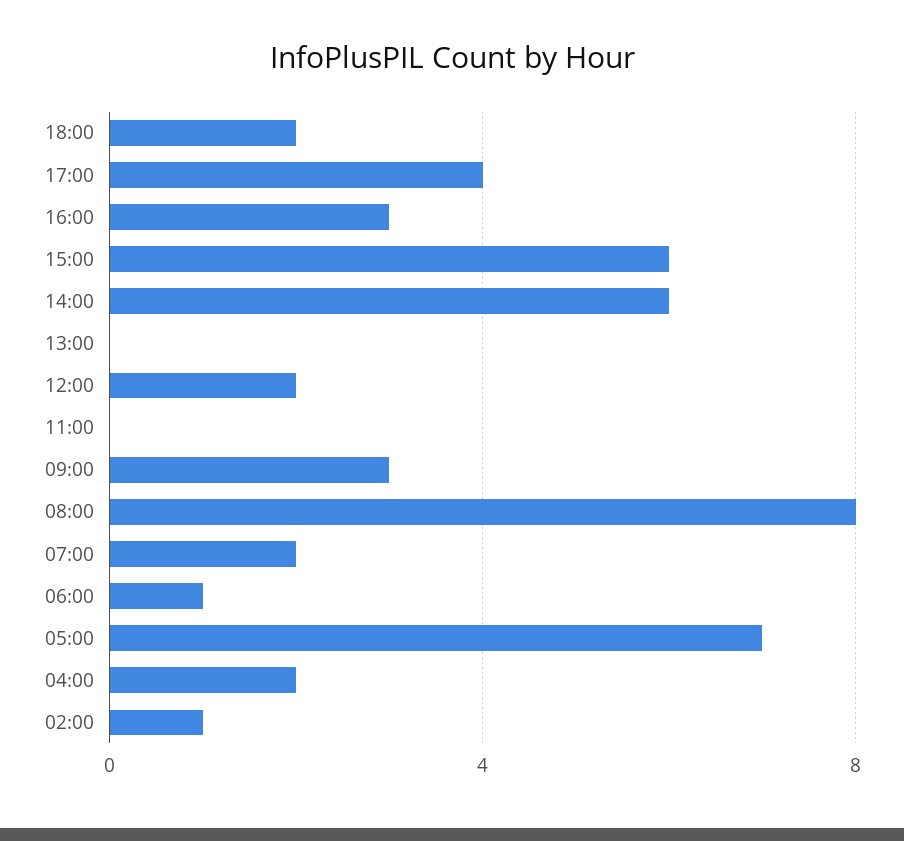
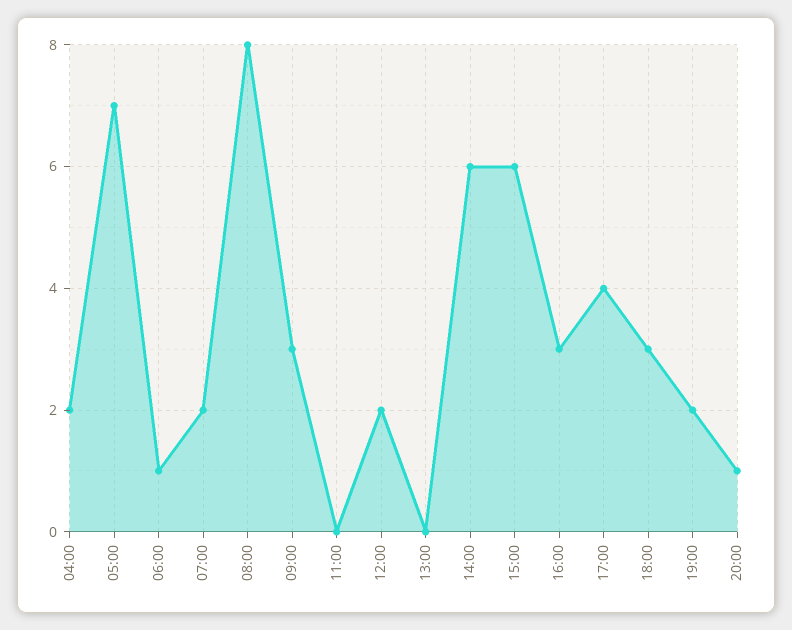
18:00: 2 -> 3
02:00: 1 -> none
19:00: none -> 2
20:00: none -> 1

